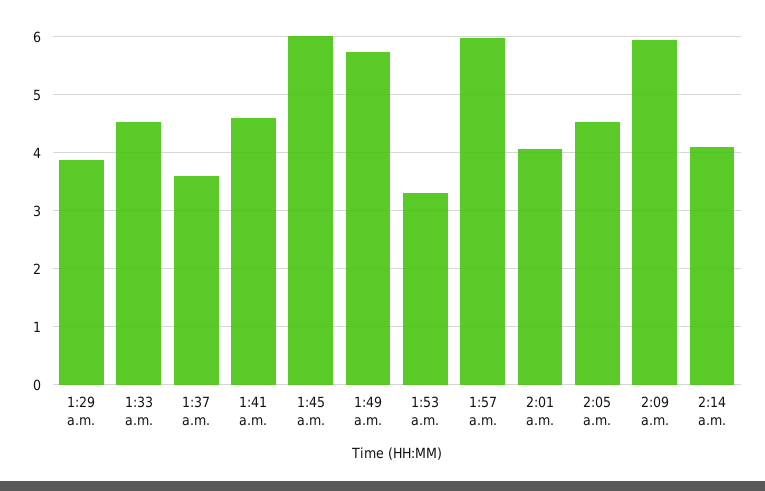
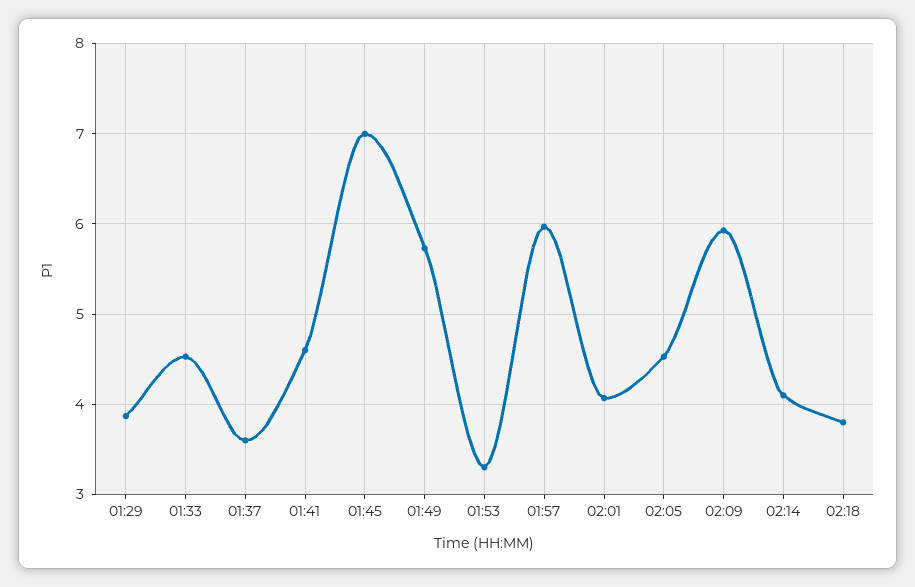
1:45 a.m.: 6 -> 7
02:18: none -> 3.8

